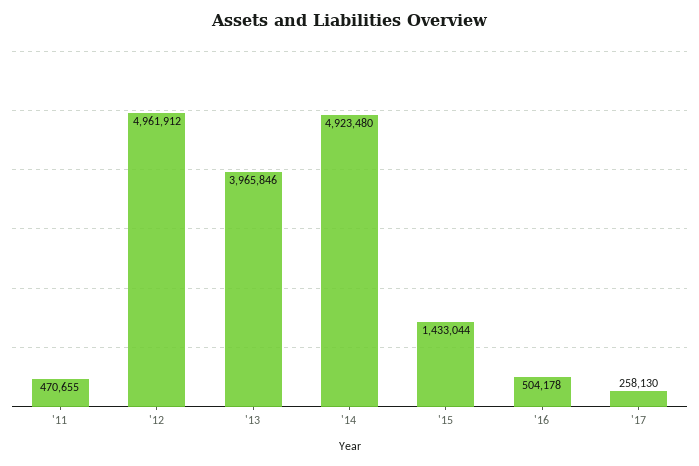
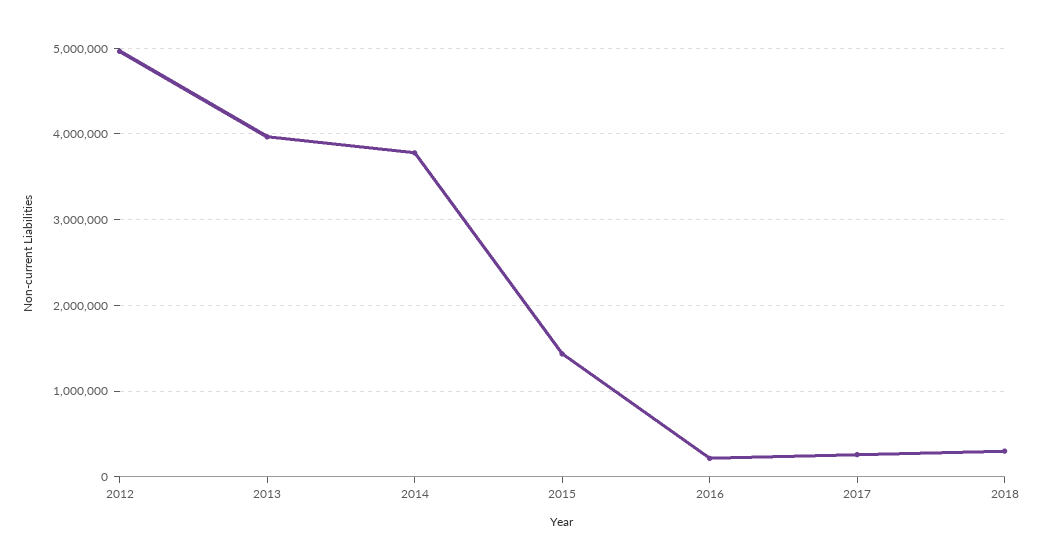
'11: 470655 -> none
'14: 4923480 -> 3800000
'16: 504178 -> 200000
2018: none -> 300000

